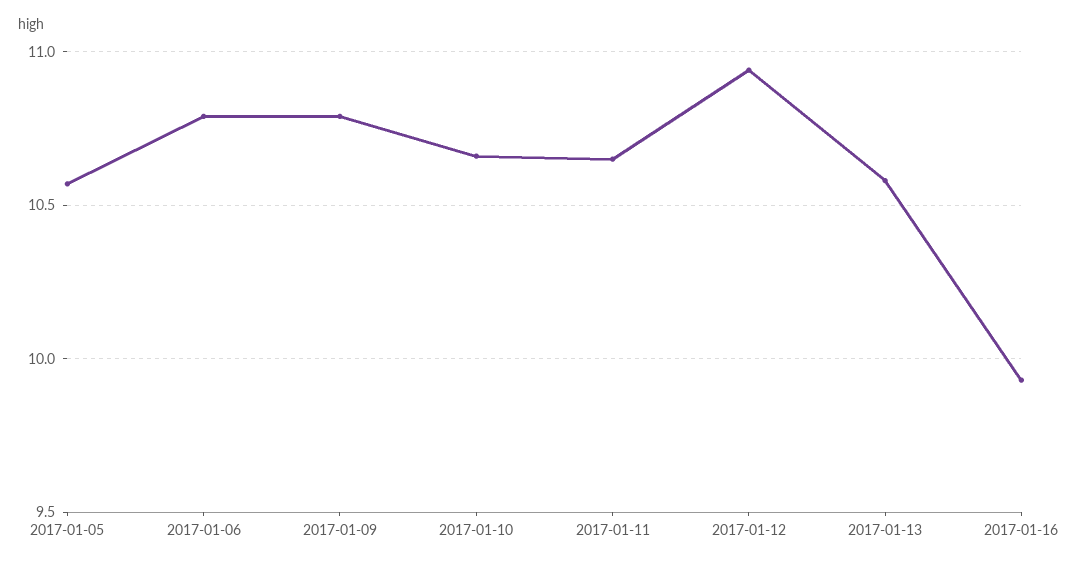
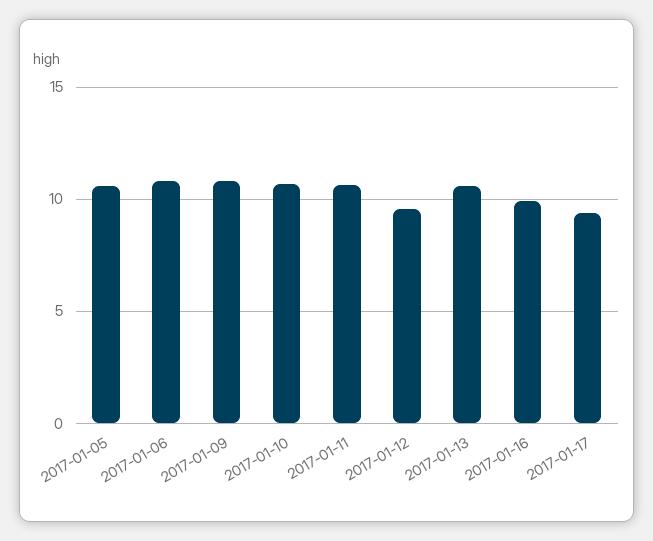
2017-01-12: 10.95 -> 9.5
2017-01-17: none -> 9.5

